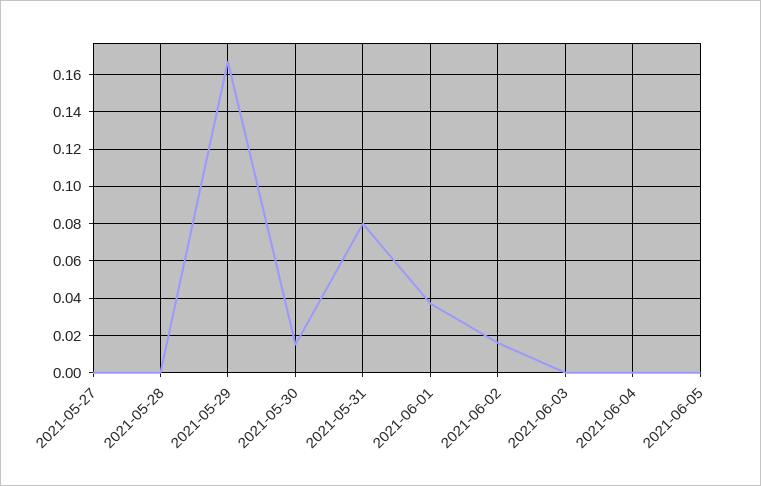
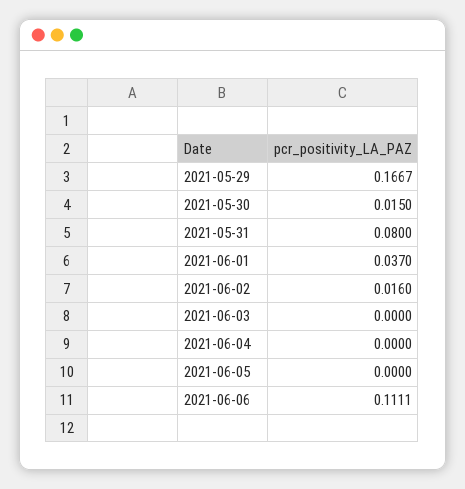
2021-05-27: 0 -> none
2021-05-28: 0 -> none
2021-06-06: none -> 0.1111

